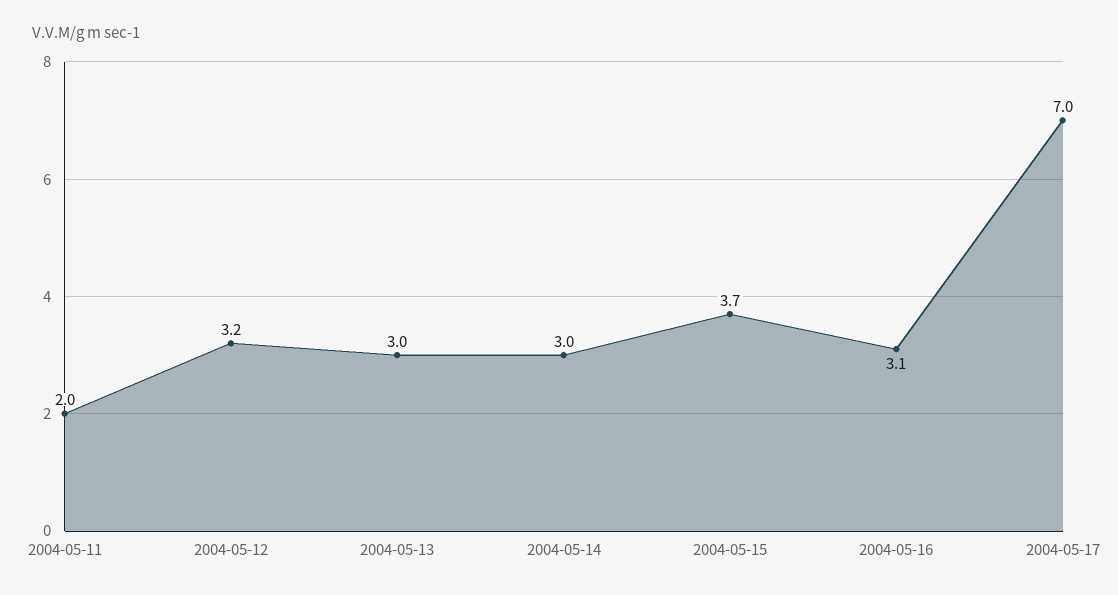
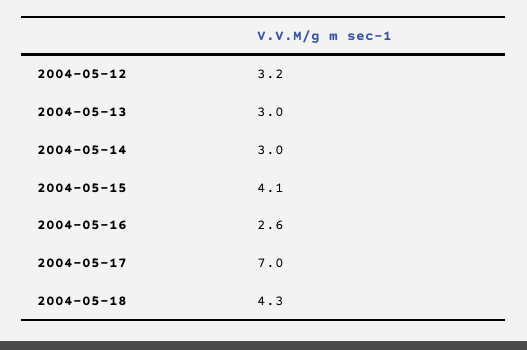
2004-05-11: 2 -> none
2004-05-15: 3.7 -> 4.1
2004-05-16: 3.1 -> 2.6
2004-05-18: none -> 4.3

